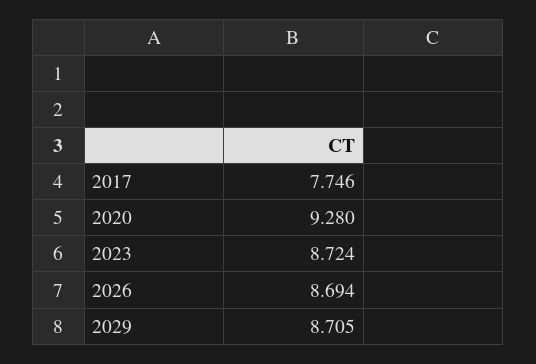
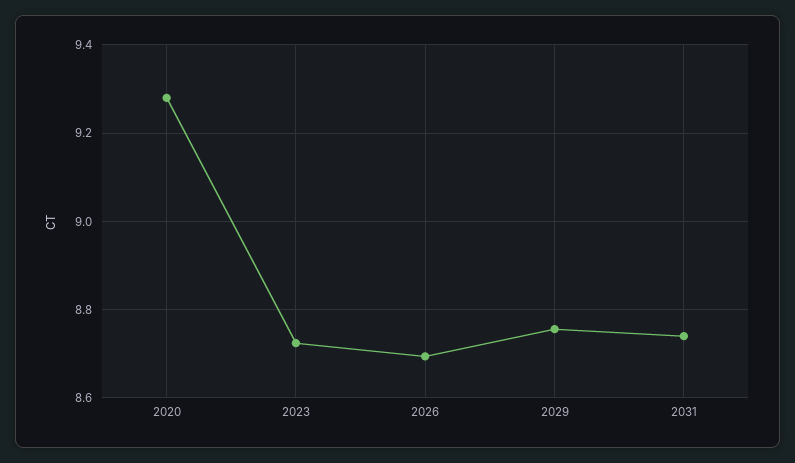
2017: 7.746 -> none
2029: 8.705 -> 8.76
2031: none -> 8.74

